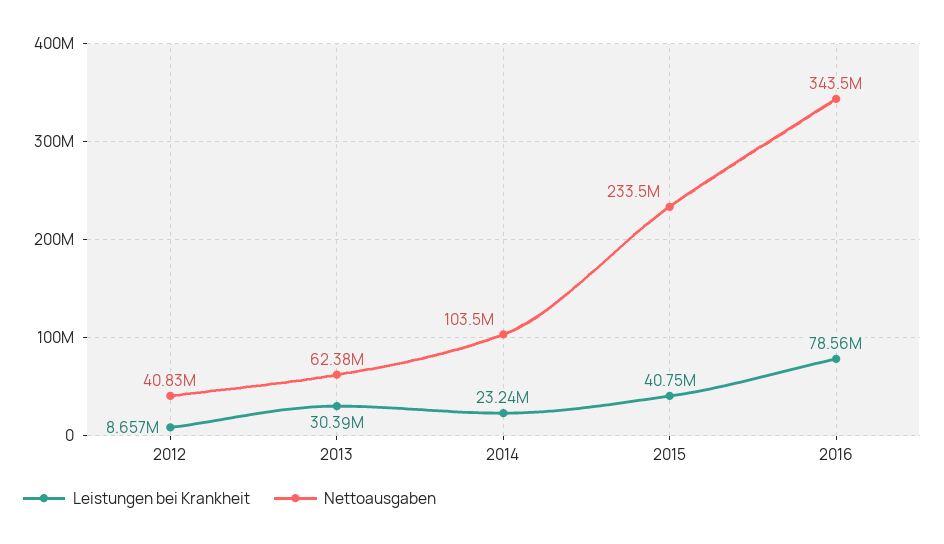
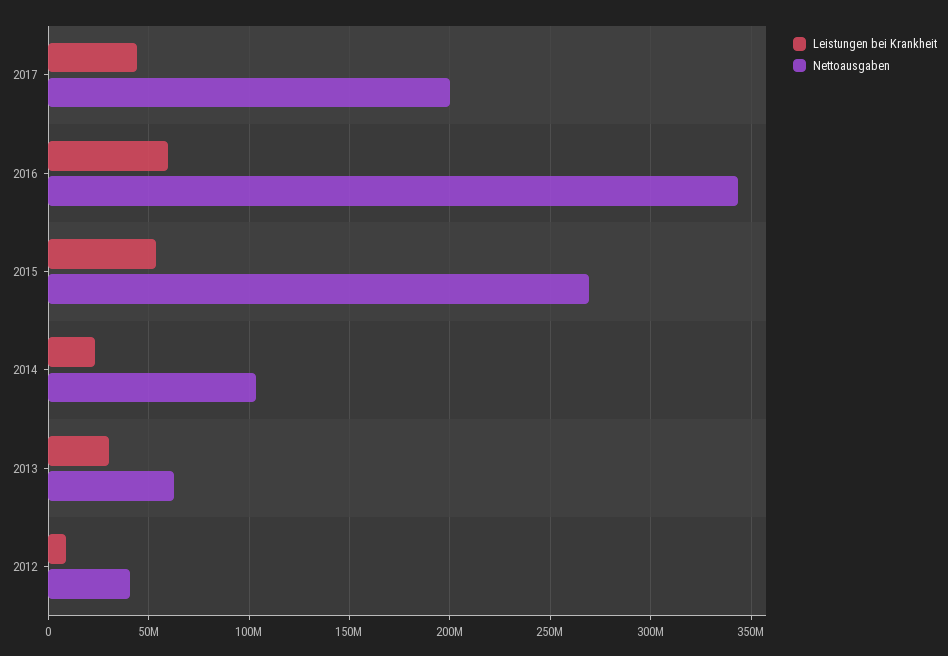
Leistungen bei Krankheit, 2015: 40750000 -> 55000000
Nettoausgaben, 2015: 233500000 -> 270000000
Leistungen bei Krankheit, 2016: 78560000 -> 60000000
Leistungen bei Krankheit, 2017: none -> 45000000
Nettoausgaben, 2017: none -> 200000000

